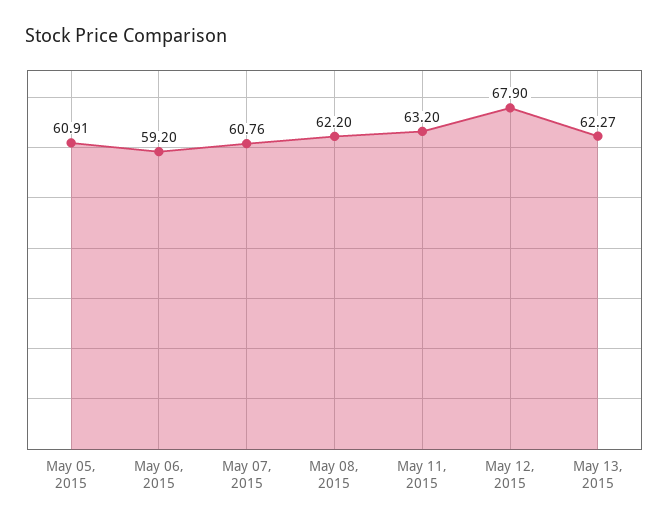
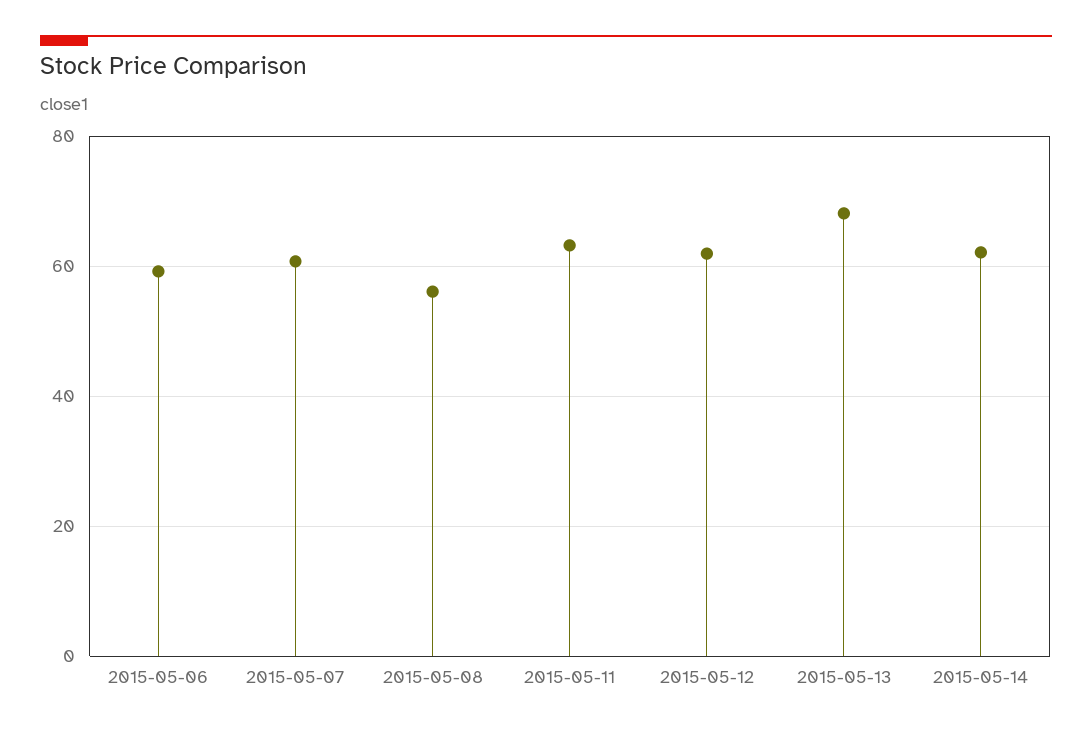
May 05, 2015: 60.91 -> none
May 08, 2015: 62.2 -> 56
May 12, 2015: 67.9 -> 62
May 13, 2015: 62.27 -> 68
2015-05-14: none -> 62

